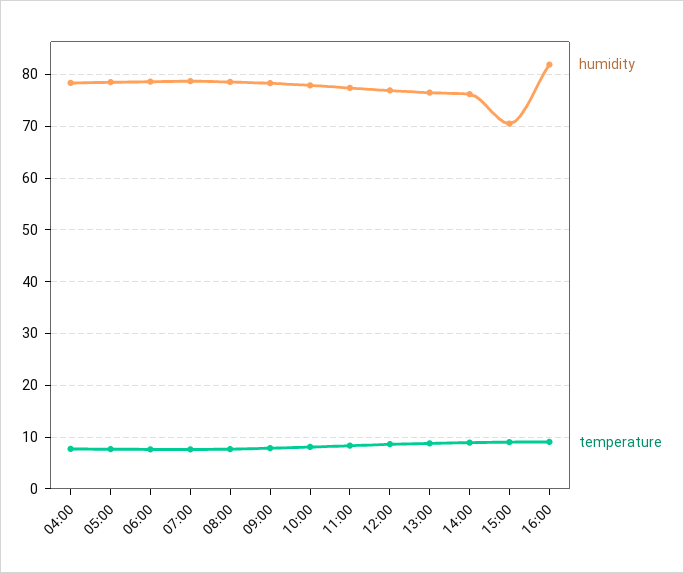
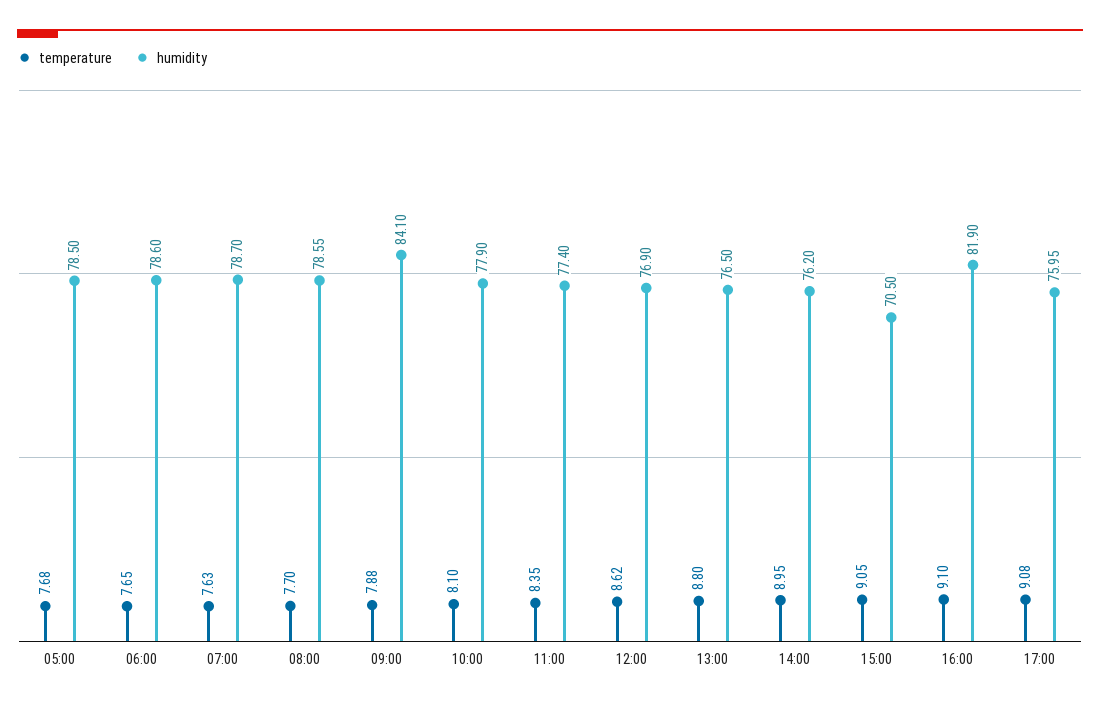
humidity, 04:00: 78 -> none
temperature, 04:00: 8 -> none
humidity, 09:00: 78 -> 84.1
temperature, 17:00: none -> 9.08
humidity, 17:00: none -> 75.95

